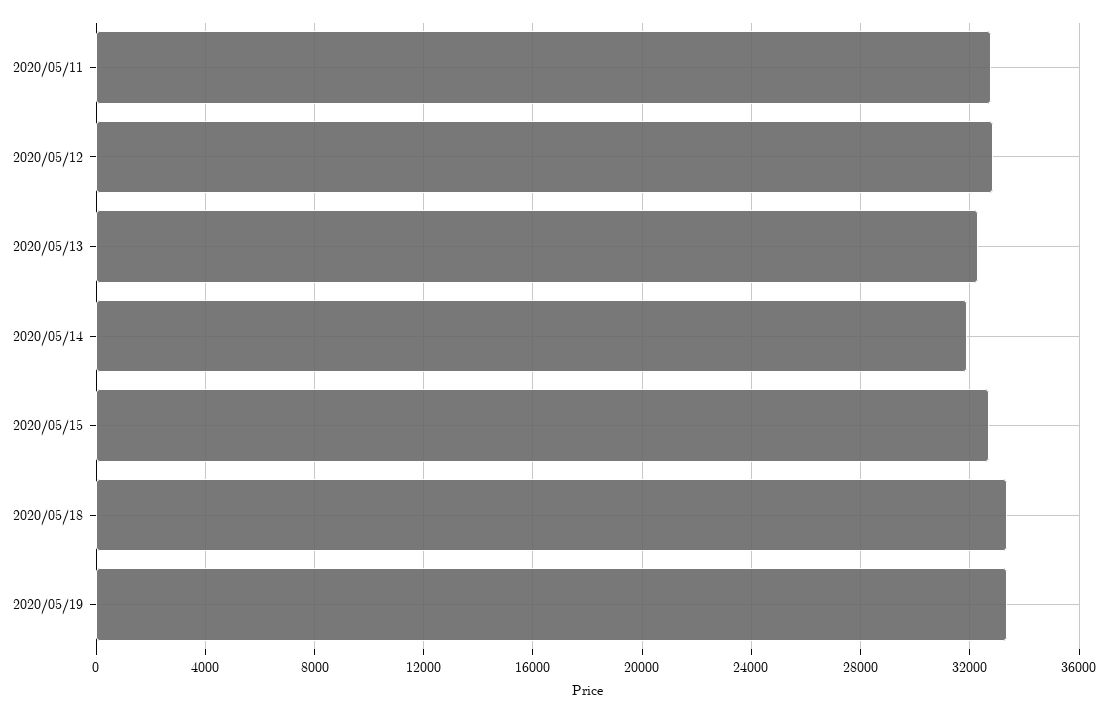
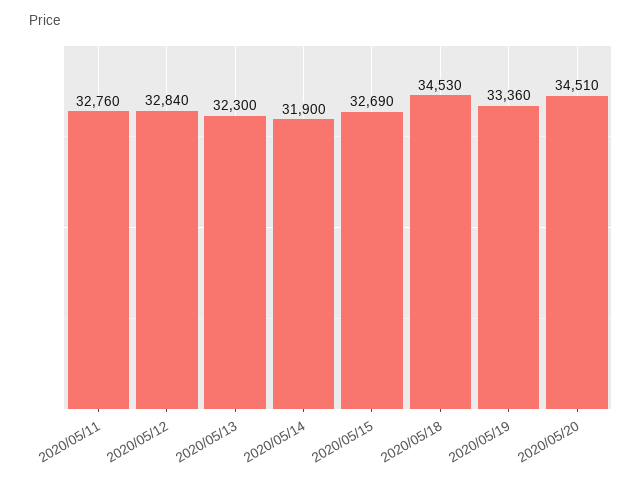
2020/05/18: 33500 -> 34530
2020/05/20: none -> 34510

